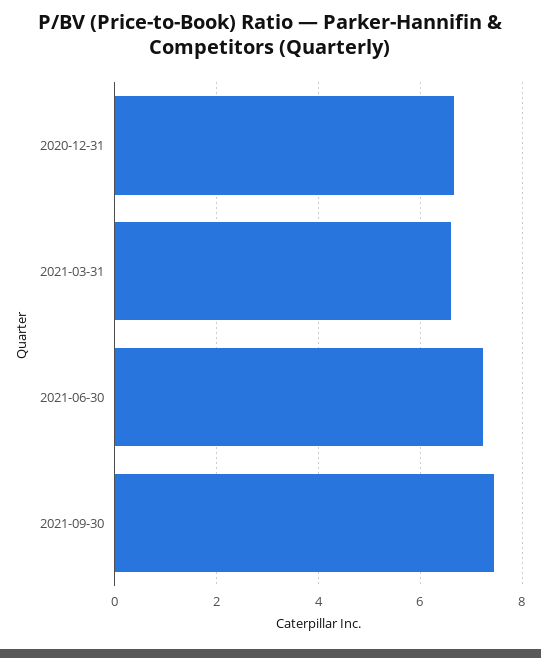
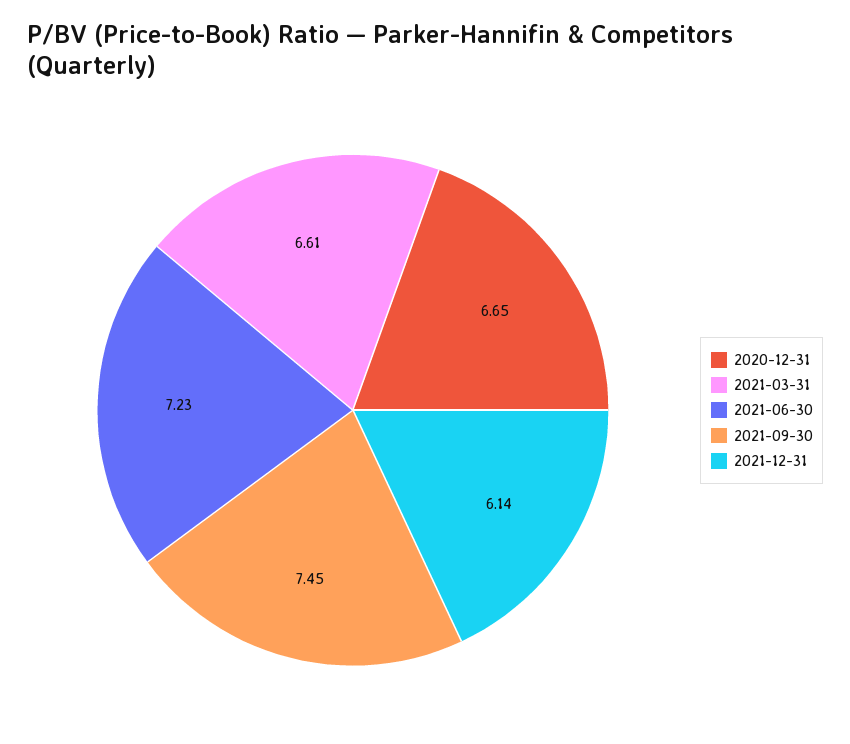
2021-12-31: none -> 6.14

